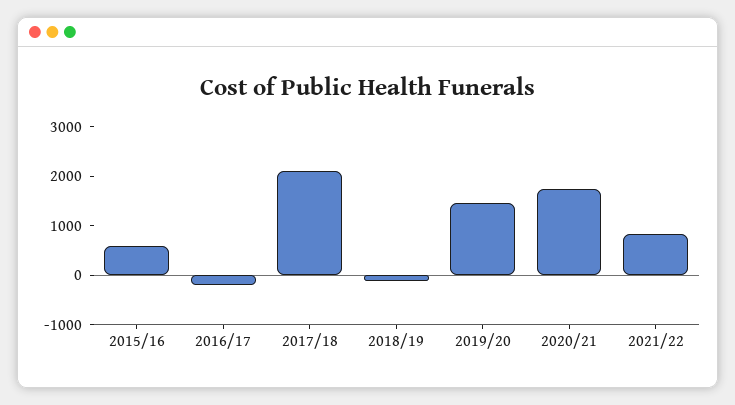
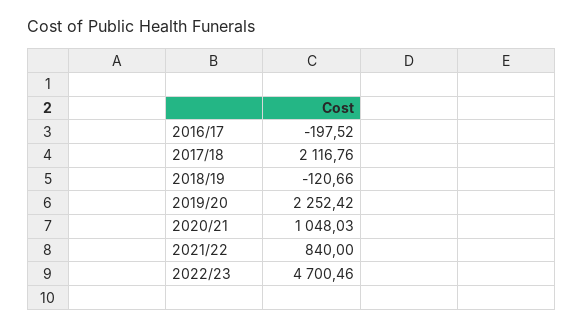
2015/16: 600 -> none
2019/20: 1400 -> 2252.42
2020/21: 1800 -> 1048.03
2022/23: none -> 4700.46

